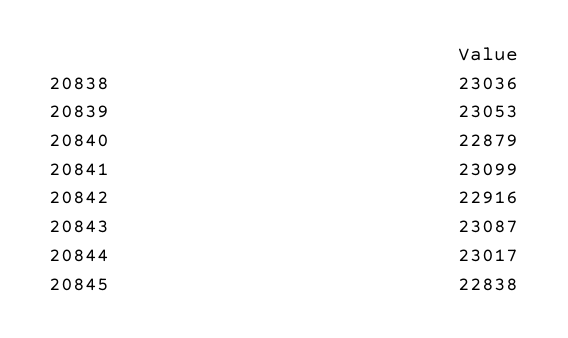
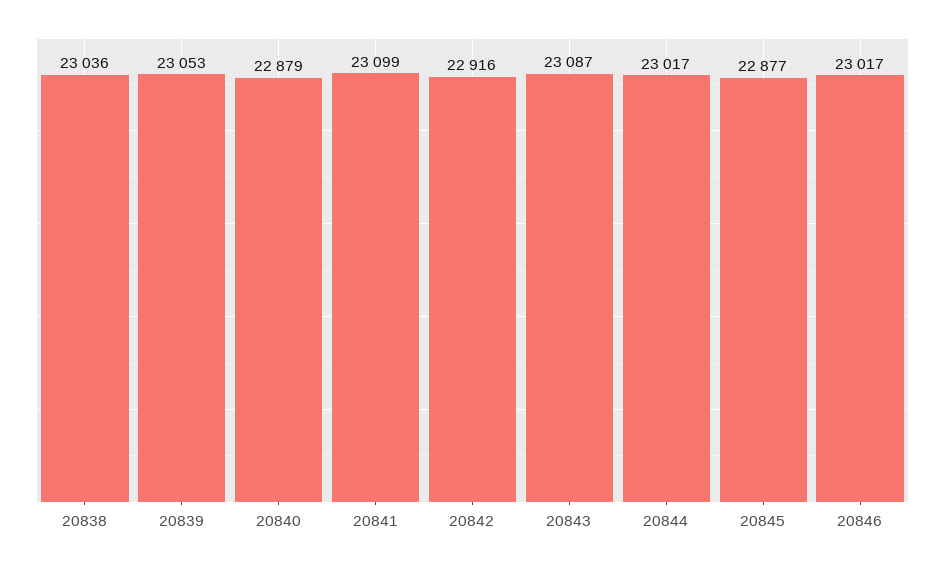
20845: 22838 -> 22877
20846: none -> 23017

